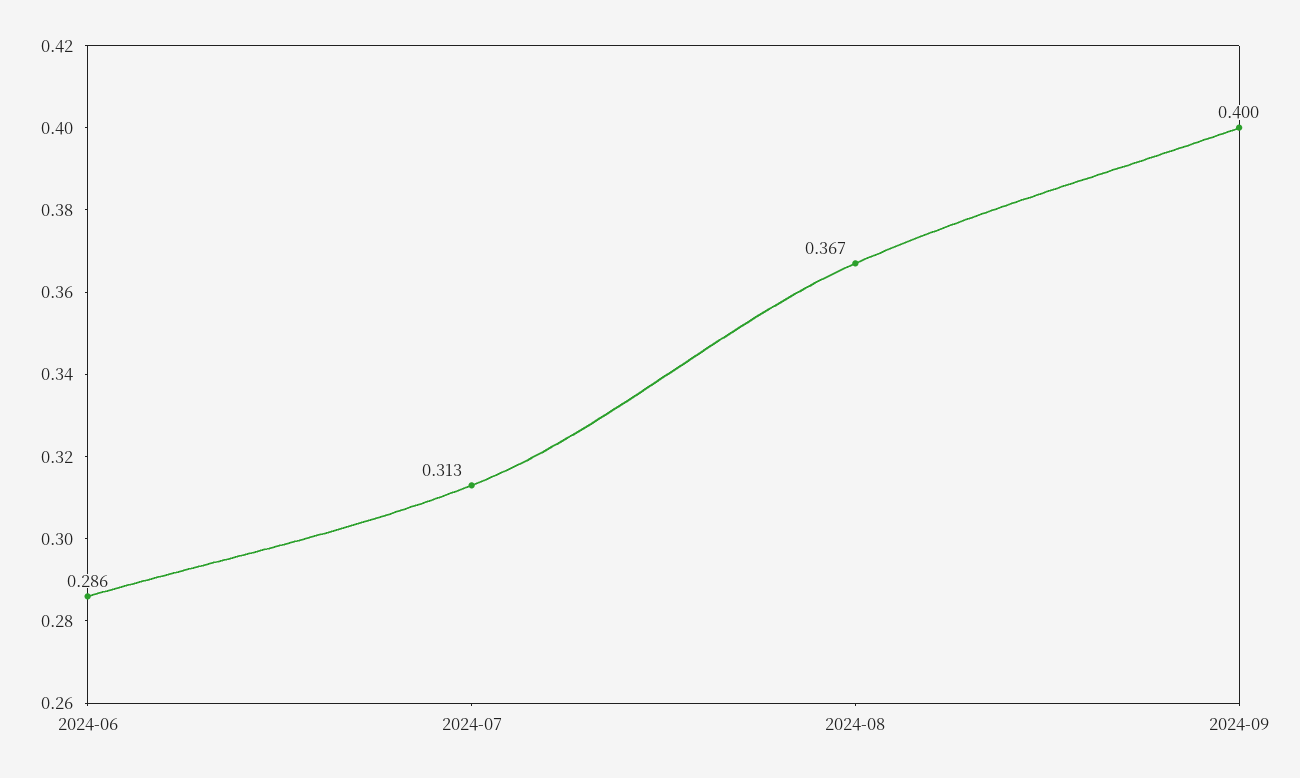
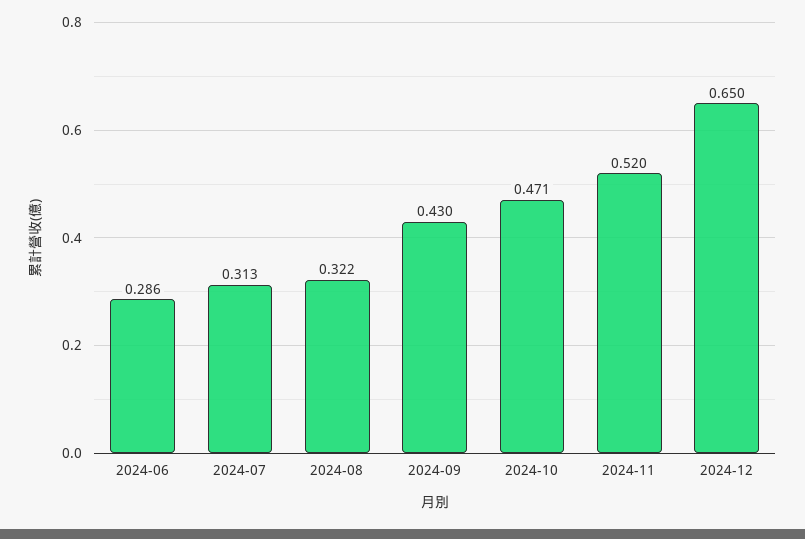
2024-08: 0.367 -> 0.322
2024-09: 0.4 -> 0.43
2024-10: none -> 0.471
2024-11: none -> 0.52
2024-12: none -> 0.65

